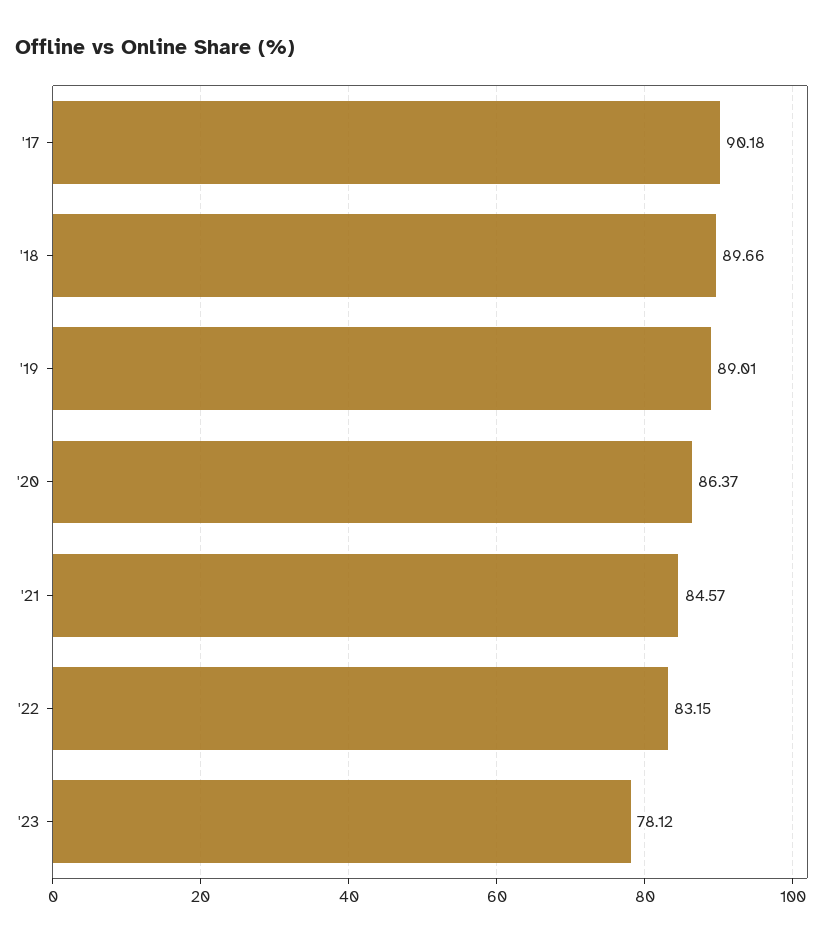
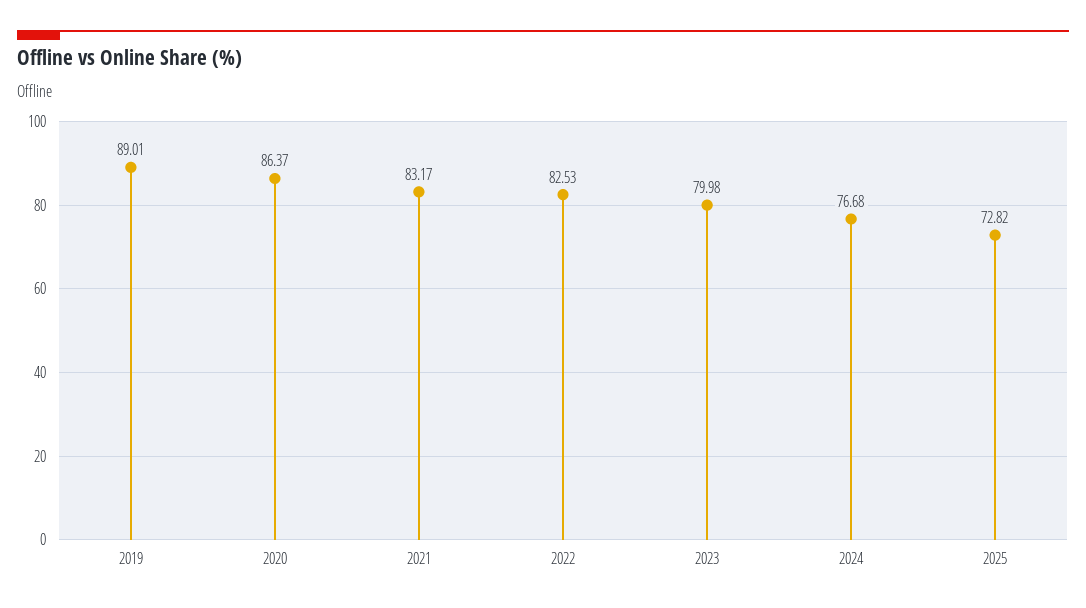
'17: 90.18 -> none
'18: 89.66 -> none
'21: 84.57 -> 83.17
'22: 83.15 -> 82.53
'23: 78.12 -> 79.98
2024: none -> 76.68
2025: none -> 72.82

